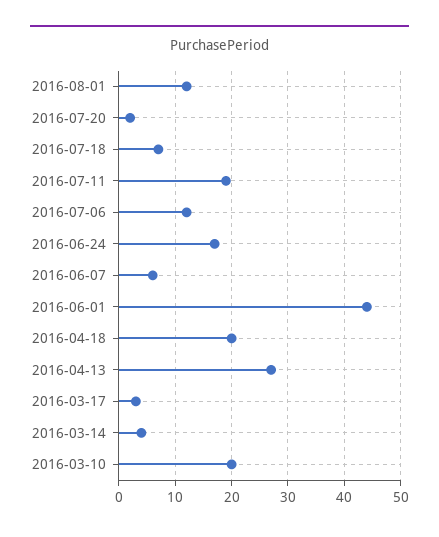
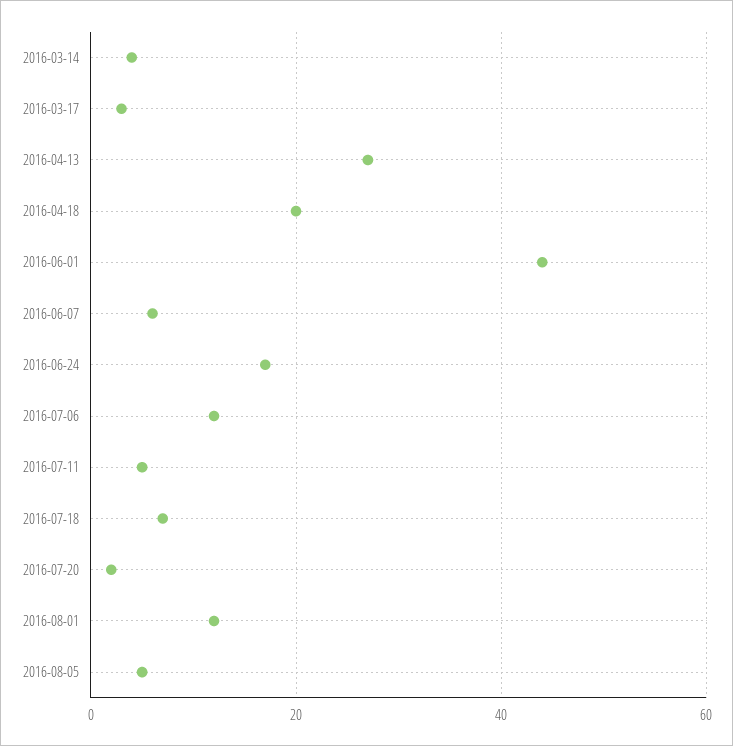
2016-07-11: 20 -> 5
2016-03-10: 20 -> none
2016-08-05: none -> 5

